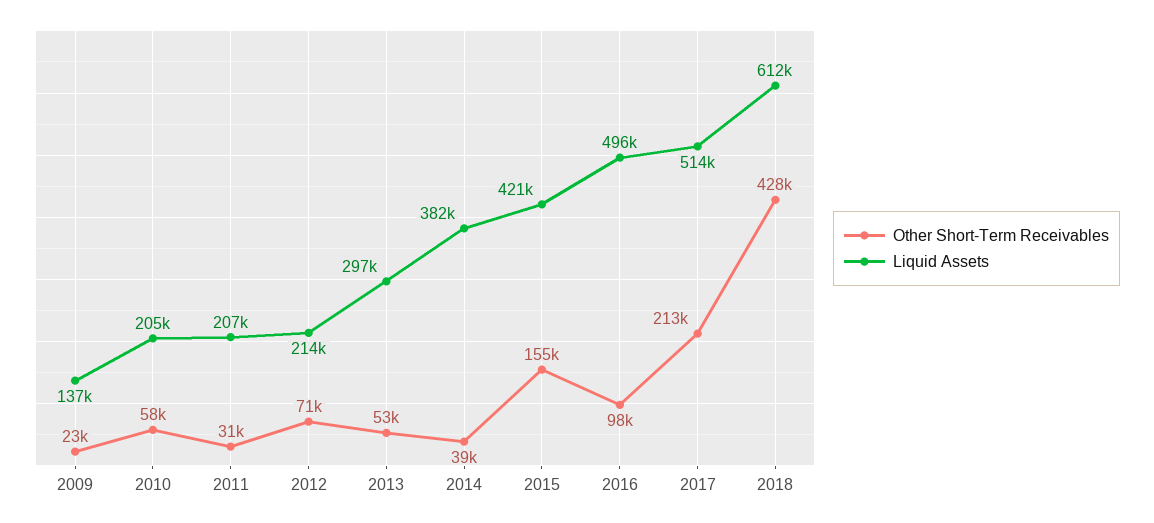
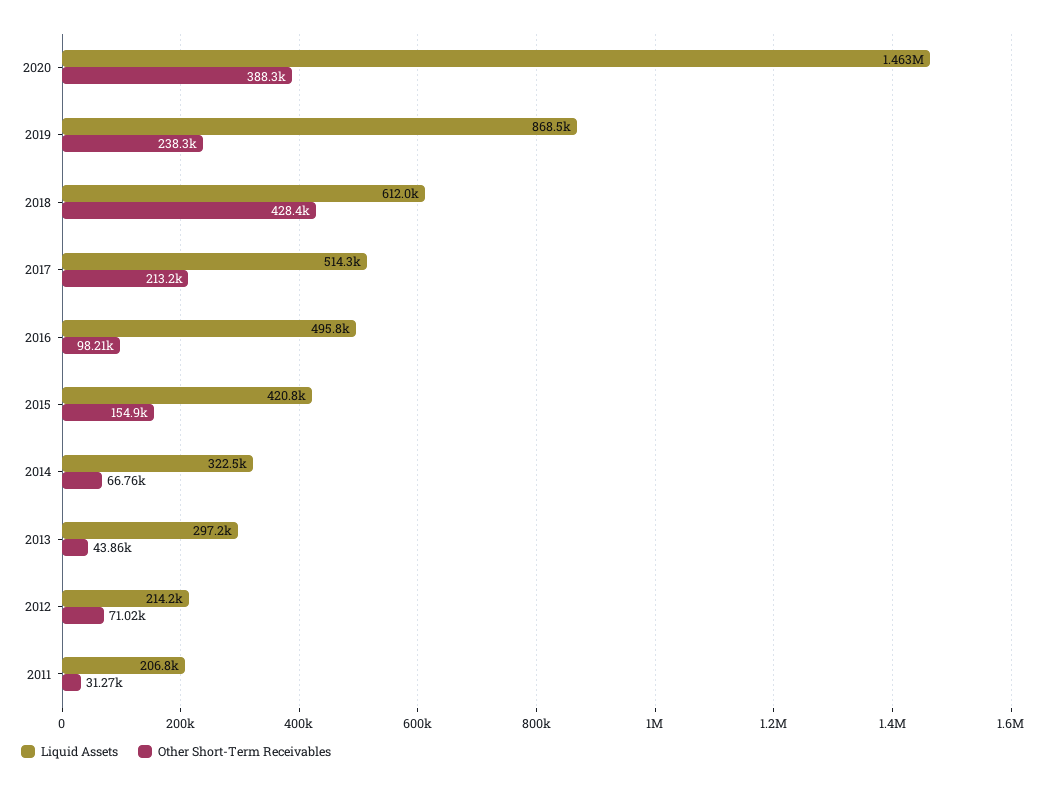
Other Short-Term Receivables, 2009: 23000 -> none
Liquid Assets, 2009: 137000 -> none
Other Short-Term Receivables, 2010: 58000 -> none
Liquid Assets, 2010: 205000 -> none
Other Short-Term Receivables, 2013: 53000 -> 43860
Other Short-Term Receivables, 2014: 39000 -> 66760
Liquid Assets, 2014: 382000 -> 322500
Liquid Assets, 2020: none -> 1463000
Other Short-Term Receivables, 2020: none -> 388300
Liquid Assets, 2019: none -> 868500
Other Short-Term Receivables, 2019: none -> 238300

